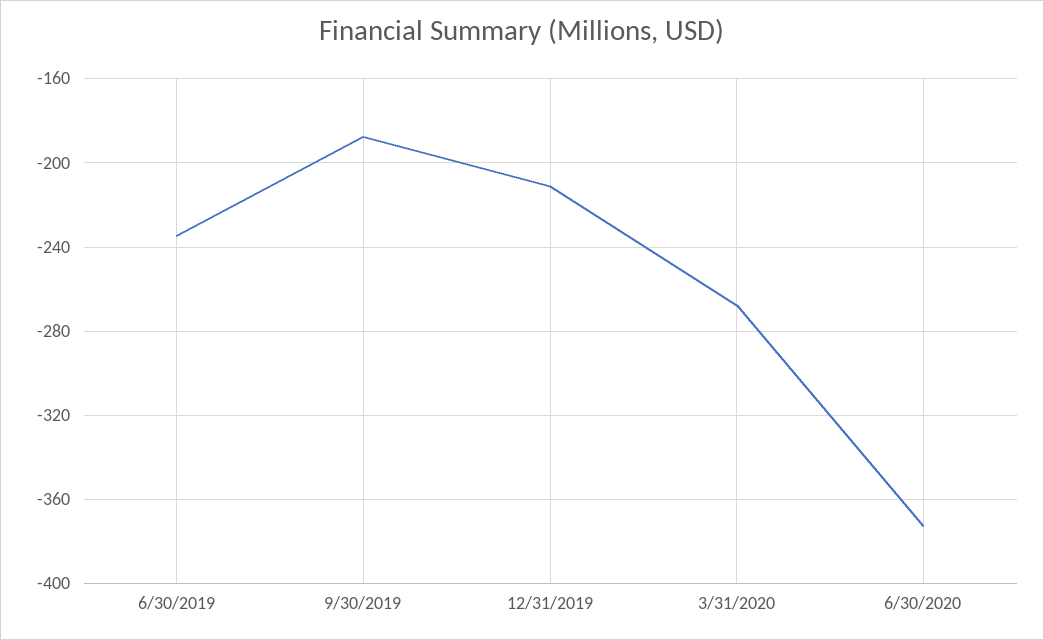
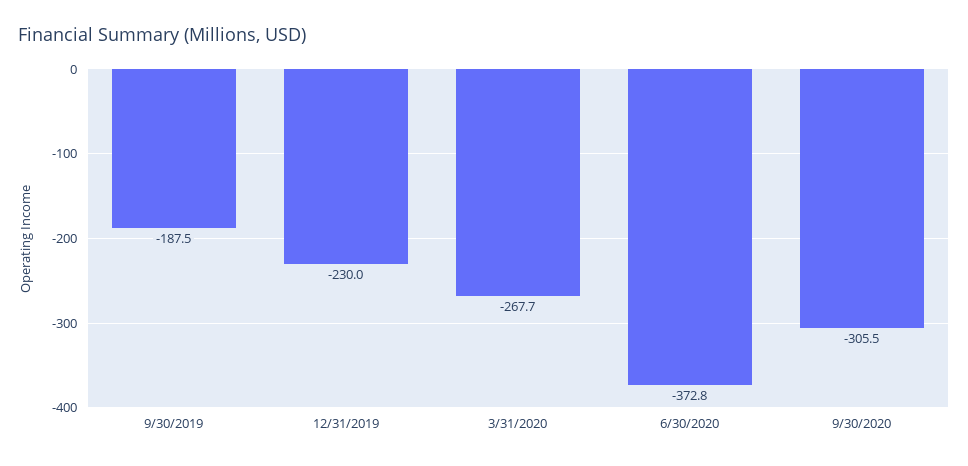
6/30/2019: -235 -> none
12/31/2019: -210 -> -230
9/30/2020: none -> -305.5

